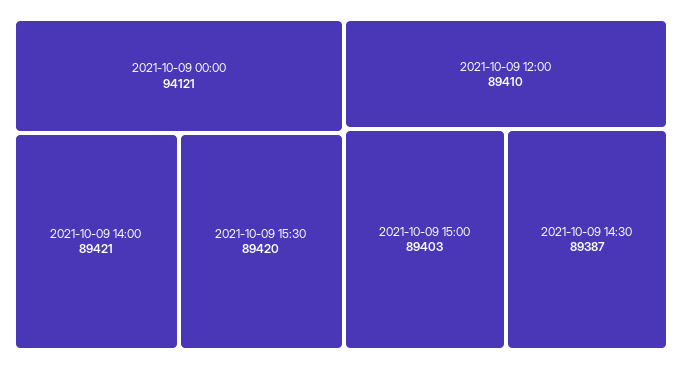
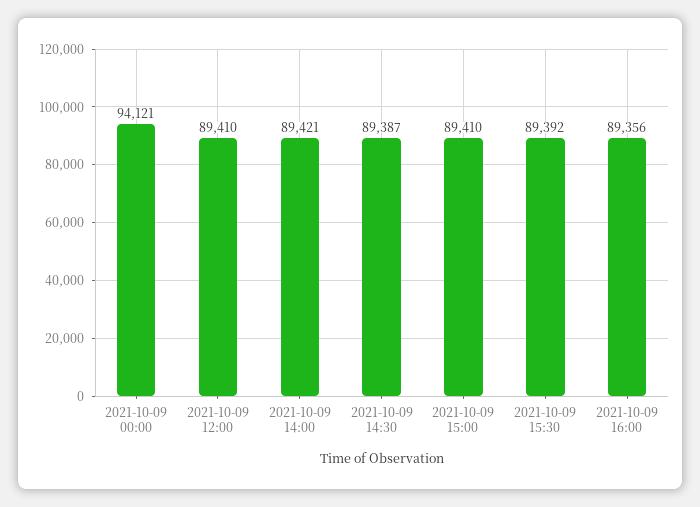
2021-10-09 15:30: 89420 -> 89392
2021-10-09 15:00: 89403 -> 89410
2021-10-09 16:00: none -> 89356

